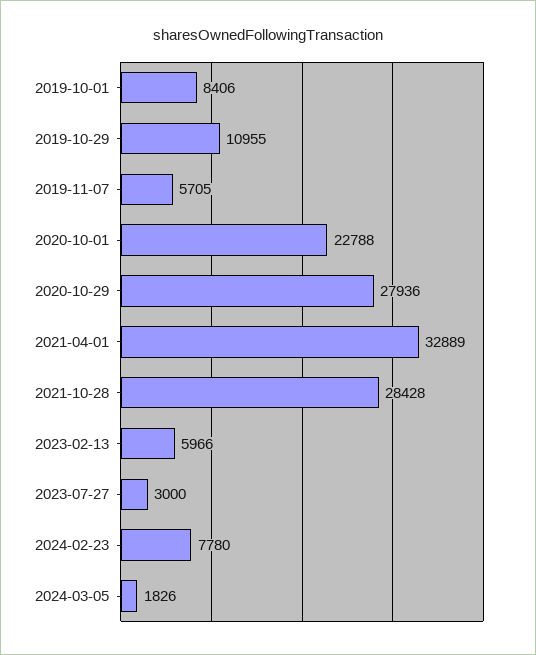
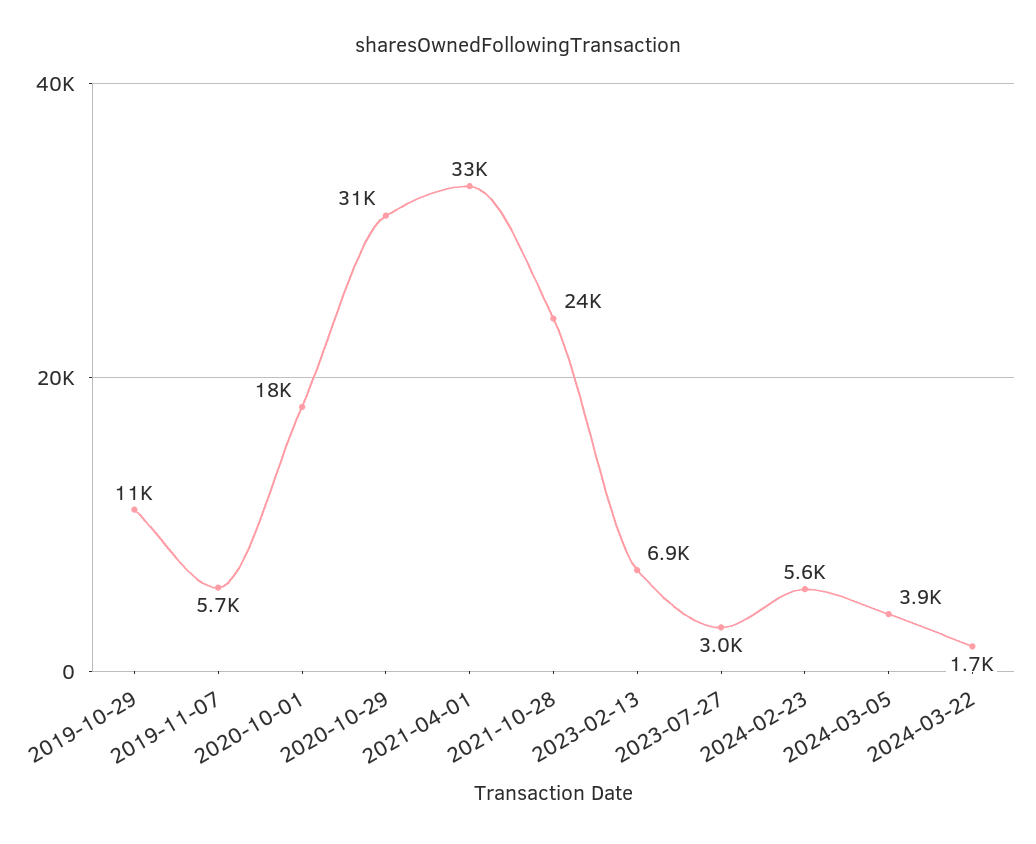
2019-10-01: 8406 -> none
2020-10-01: 22788 -> 18000
2020-10-29: 27936 -> 31000
2021-10-28: 28428 -> 24000
2023-02-13: 5966 -> 6900
2024-02-23: 7780 -> 5600
2024-03-05: 1826 -> 3900
2024-03-22: none -> 1700

